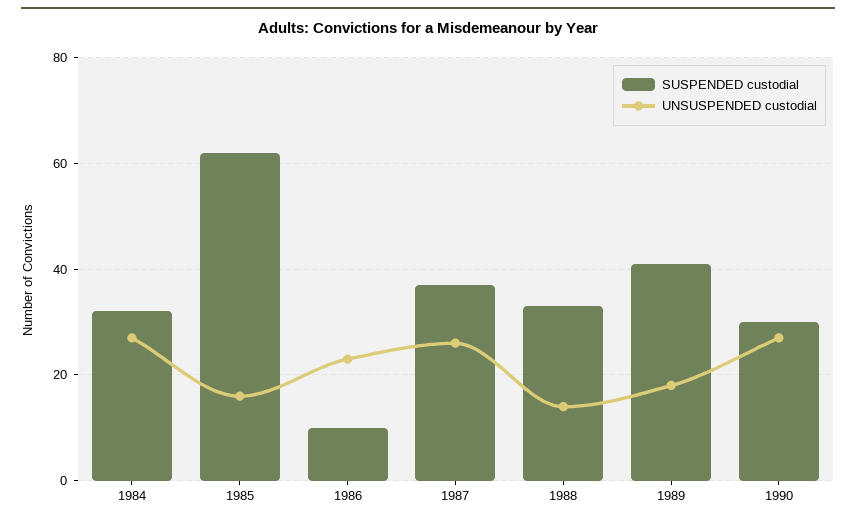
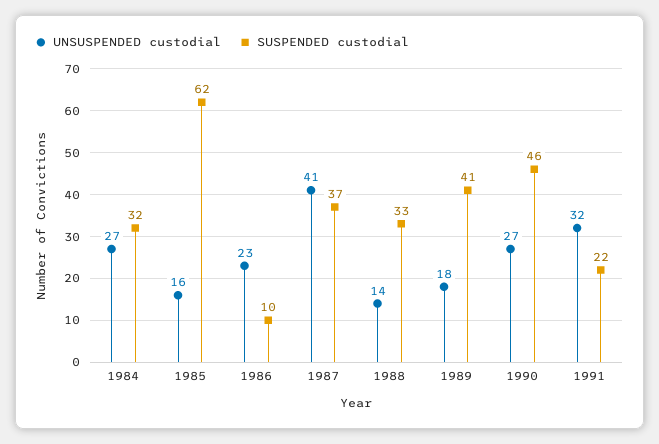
UNSUSPENDED custodial, 1987: 25 -> 41
SUSPENDED custodial, 1990: 30 -> 46
UNSUSPENDED custodial, 1991: none -> 32
SUSPENDED custodial, 1991: none -> 22

